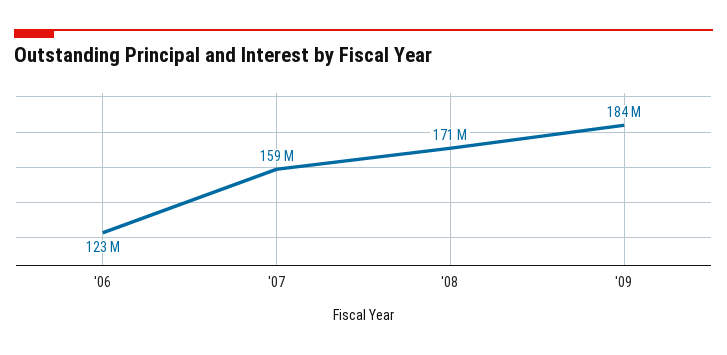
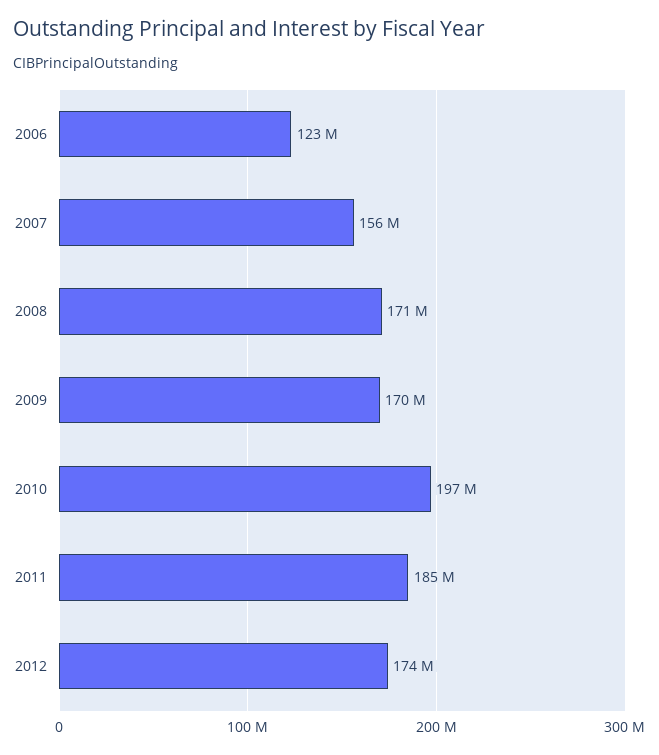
'07: 159000000 -> 156000000
'09: 184000000 -> 170000000
2010: none -> 197000000
2011: none -> 185000000
2012: none -> 174000000

